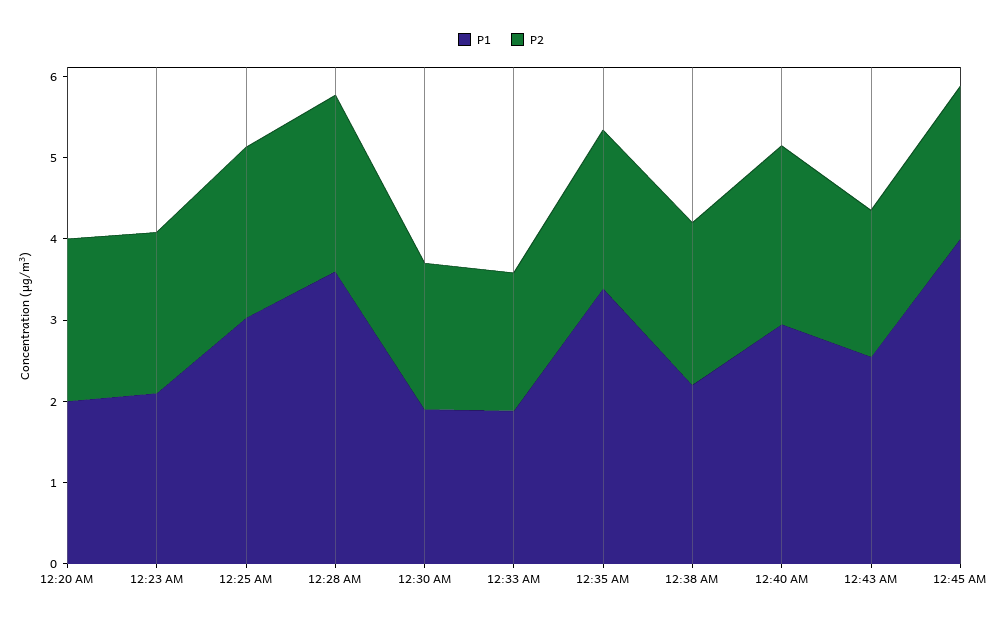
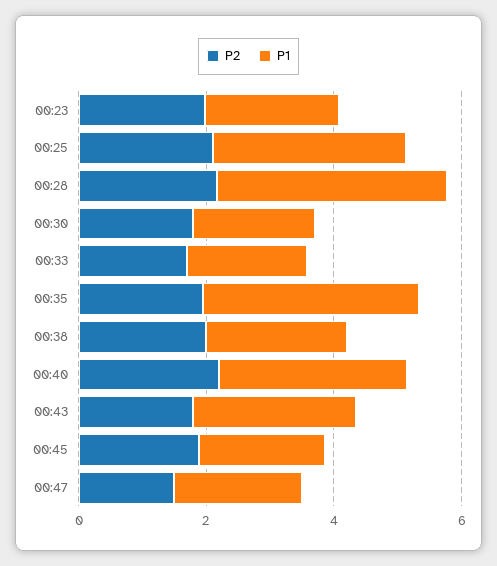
P1, 12:20 AM: 2 -> none
P2, 12:20 AM: 2 -> none
P1, 12:45 AM: 4 -> 2
P2, 00:47: none -> 1.5
P1, 00:47: none -> 2

